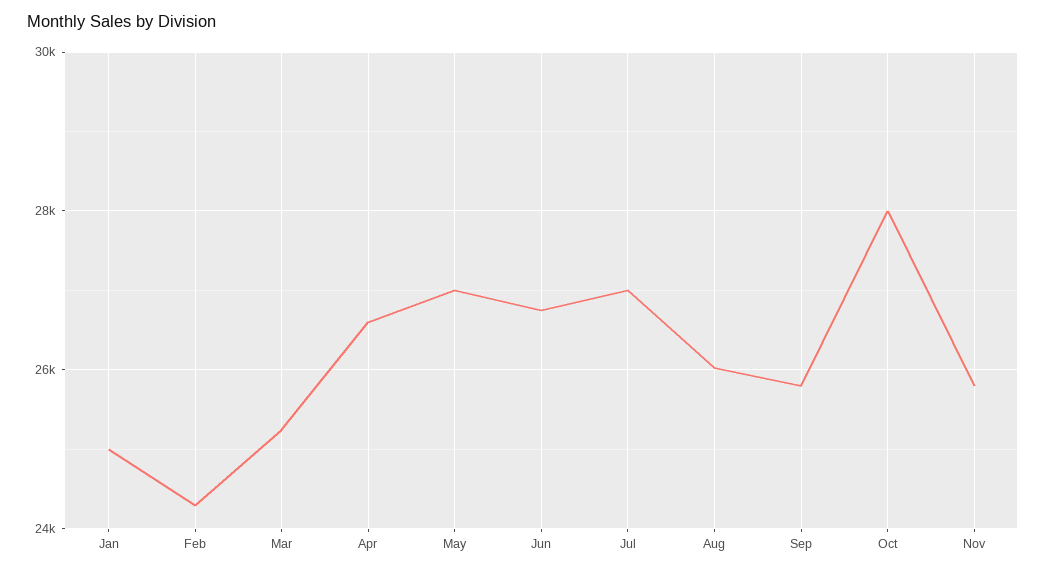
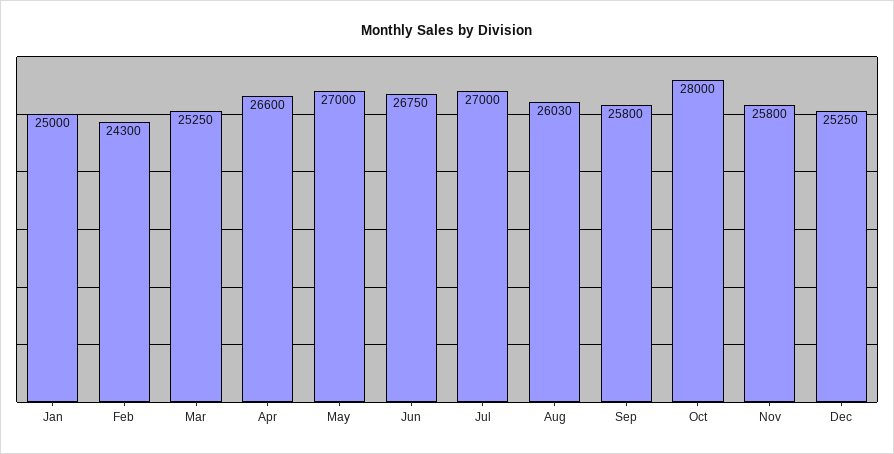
Dec: none -> 25250

